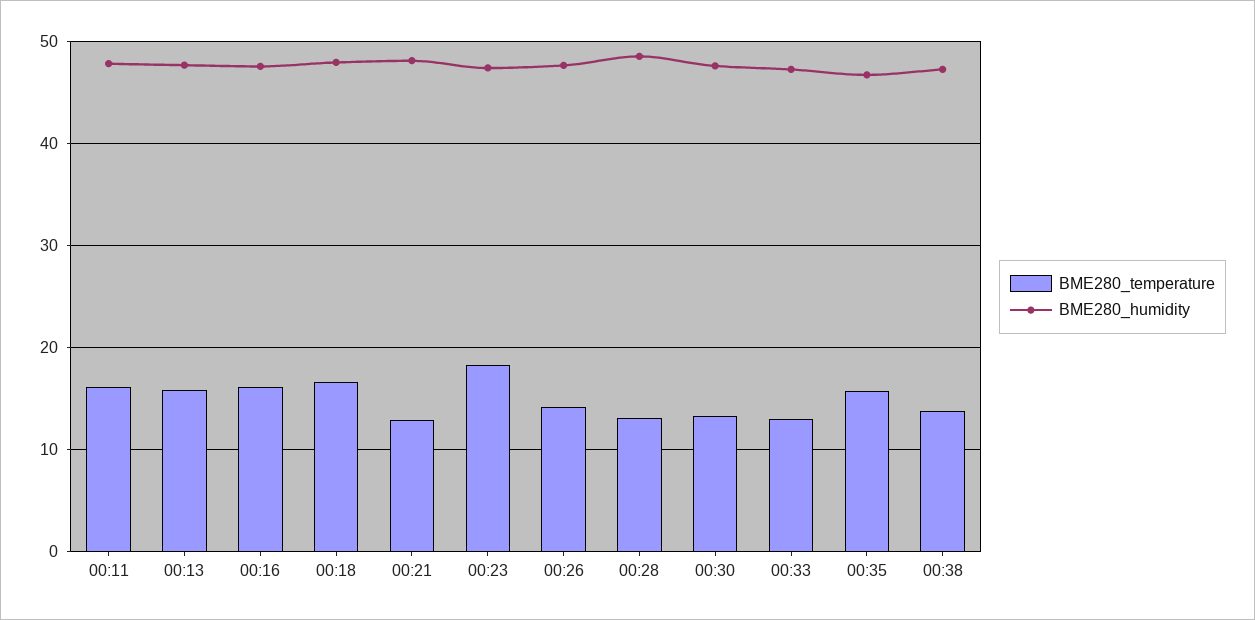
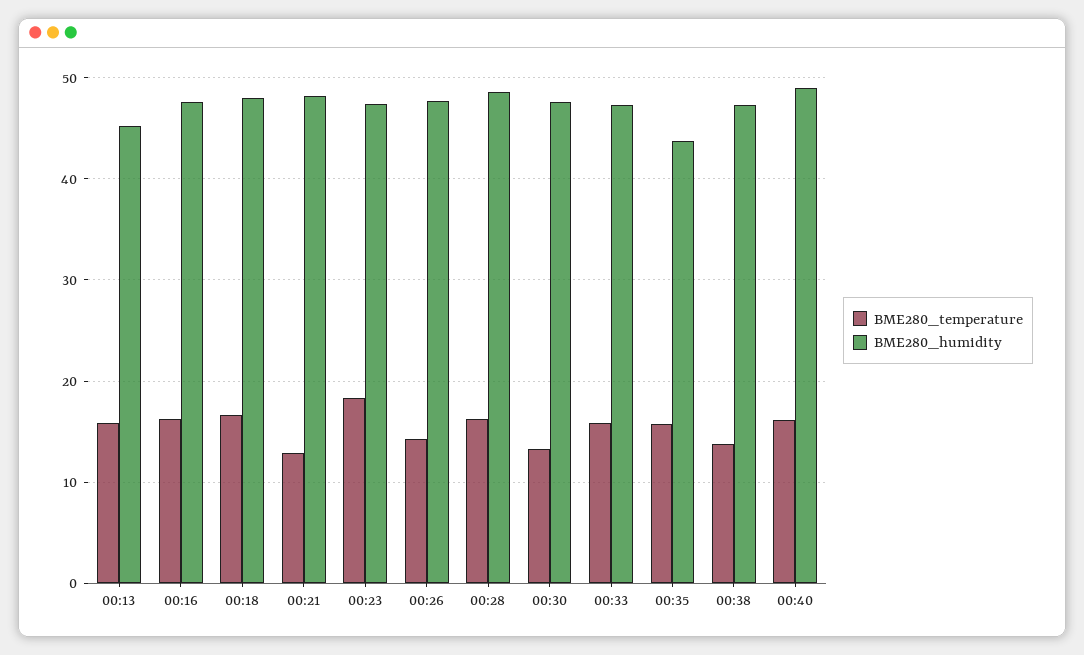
BME280_temperature, 00:11: 16 -> none
BME280_humidity, 00:11: 48 -> none
BME280_humidity, 00:13: 48 -> 45
BME280_temperature, 00:28: 13 -> 16
BME280_temperature, 00:33: 13 -> 16
BME280_humidity, 00:35: 47 -> 44
BME280_temperature, 00:40: none -> 16
BME280_humidity, 00:40: none -> 49

